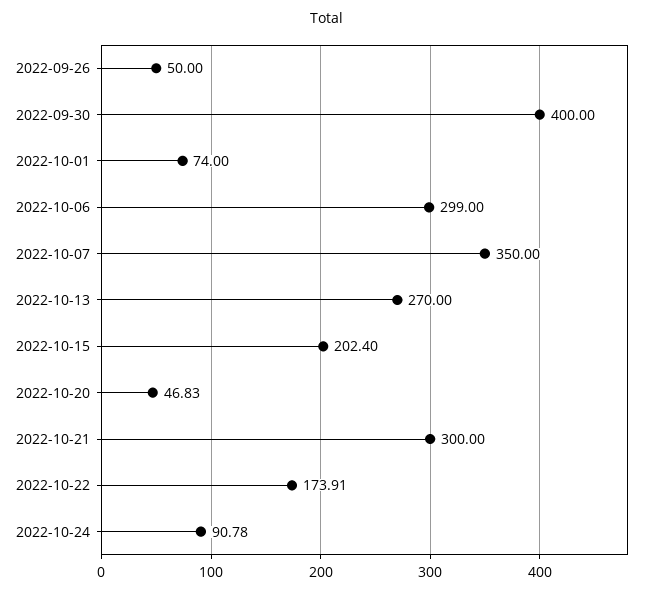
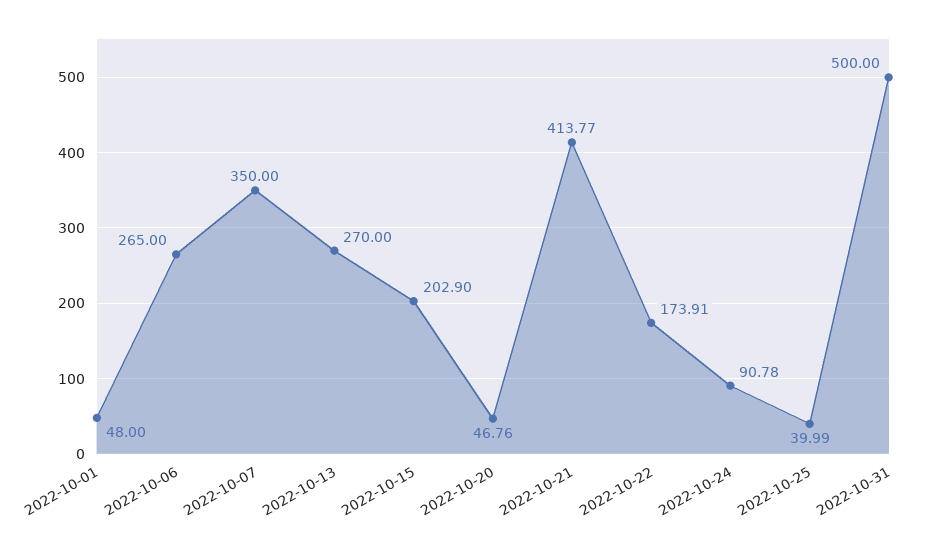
2022-09-26: 50 -> none
2022-09-30: 400 -> none
2022-10-01: 74 -> 48
2022-10-06: 299 -> 265
2022-10-15: 202.4 -> 202.9
2022-10-20: 46.83 -> 46.76
2022-10-21: 300 -> 413.77
2022-10-25: none -> 39.99
2022-10-31: none -> 500

